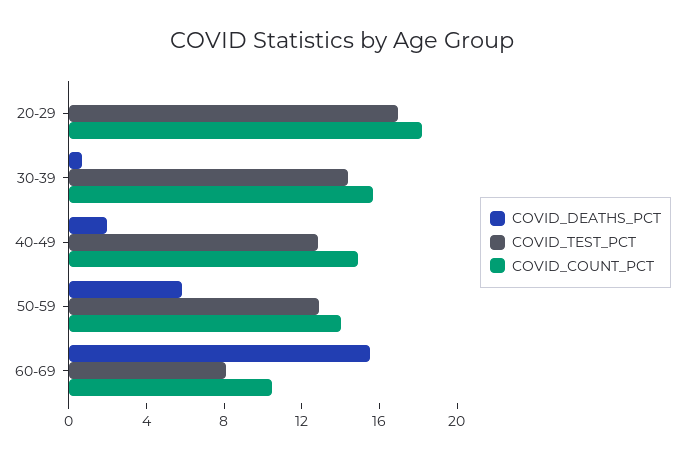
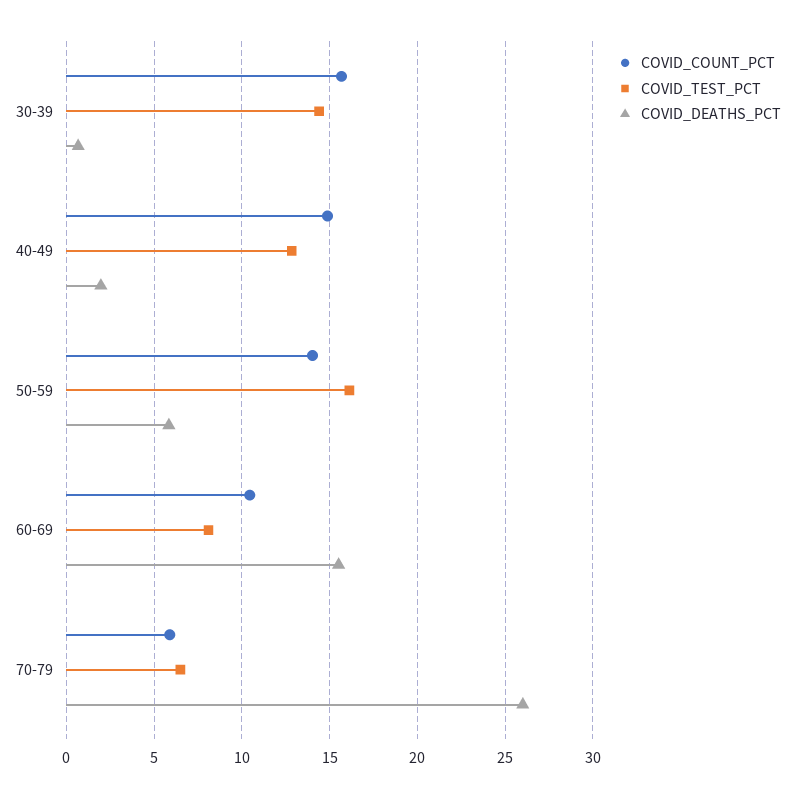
COVID_DEATHS_PCT, 20-29: 0 -> none
COVID_TEST_PCT, 20-29: 17 -> none
COVID_COUNT_PCT, 20-29: 18 -> none
COVID_TEST_PCT, 50-59: 13 -> 16
COVID_COUNT_PCT, 70-79: none -> 6
COVID_TEST_PCT, 70-79: none -> 6.5
COVID_DEATHS_PCT, 70-79: none -> 26

